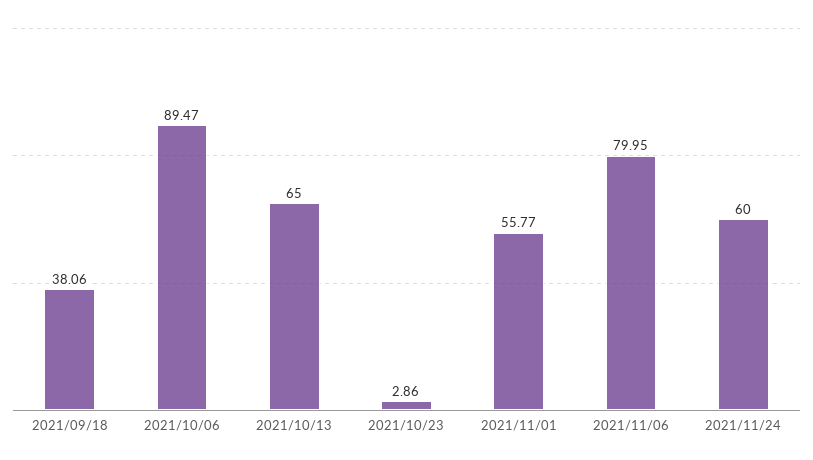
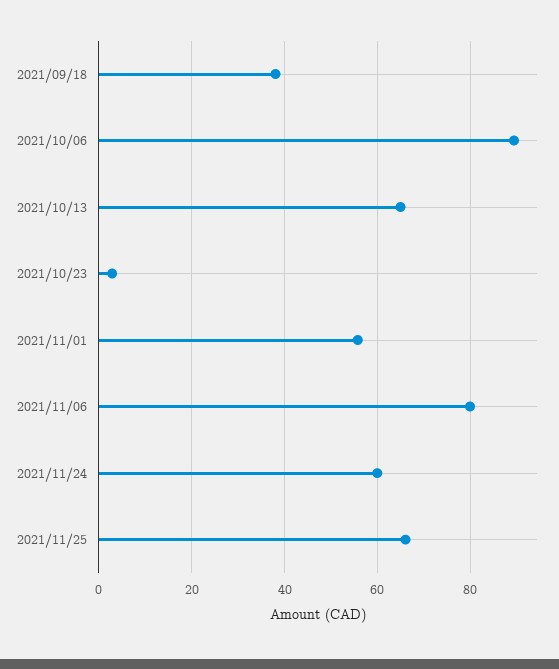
2021/11/25: none -> 66

